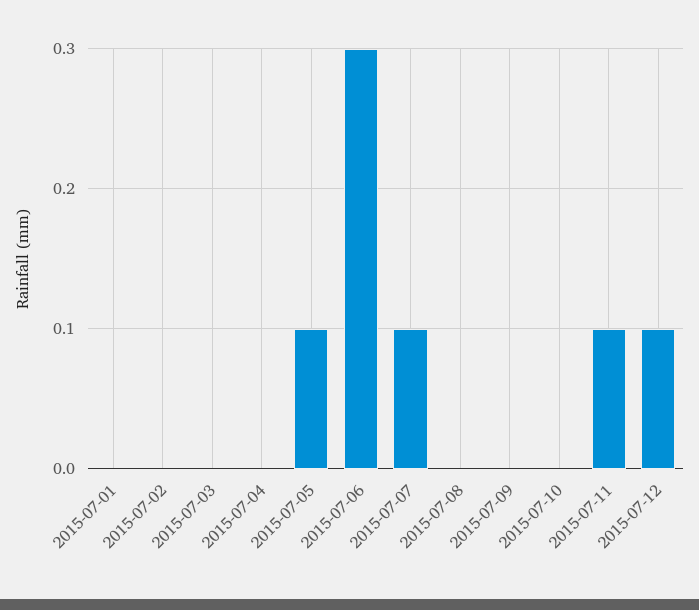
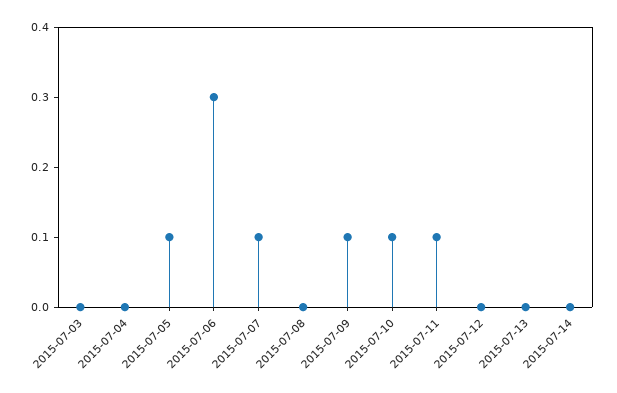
2015-07-01: 0 -> none
2015-07-02: 0 -> none
2015-07-09: 0 -> 0.1
2015-07-10: 0 -> 0.1
2015-07-12: 0.1 -> 0
2015-07-13: none -> 0
2015-07-14: none -> 0

